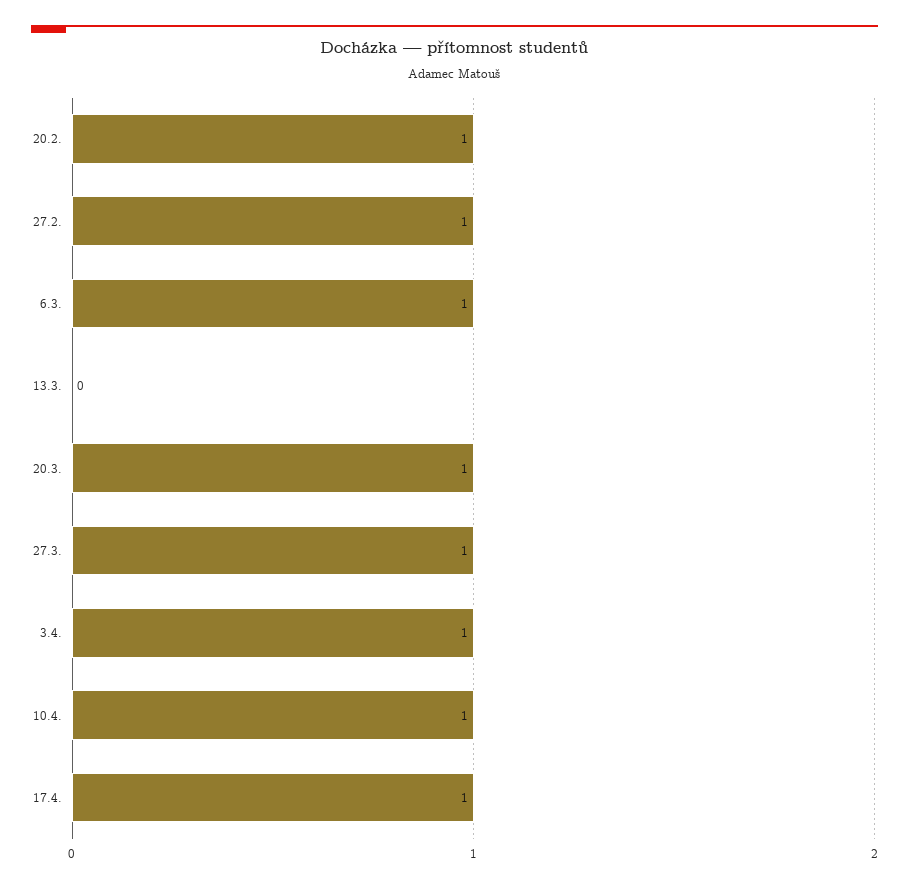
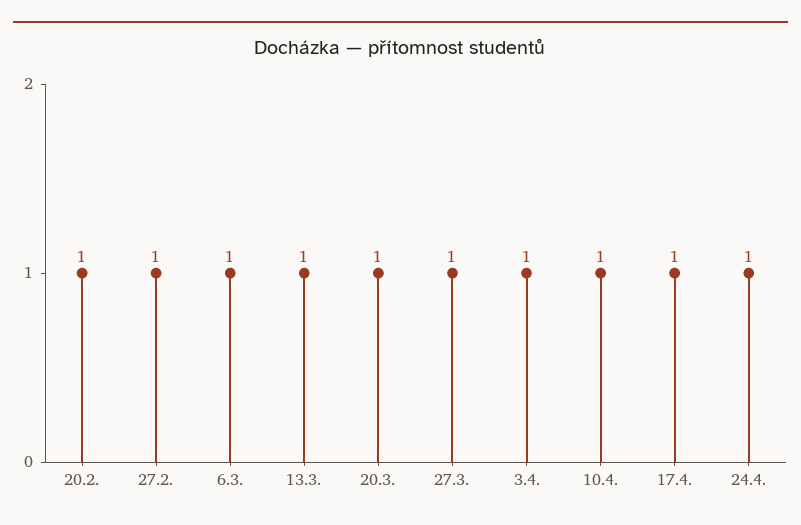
13.3.: 0 -> 1
24.4.: none -> 1

